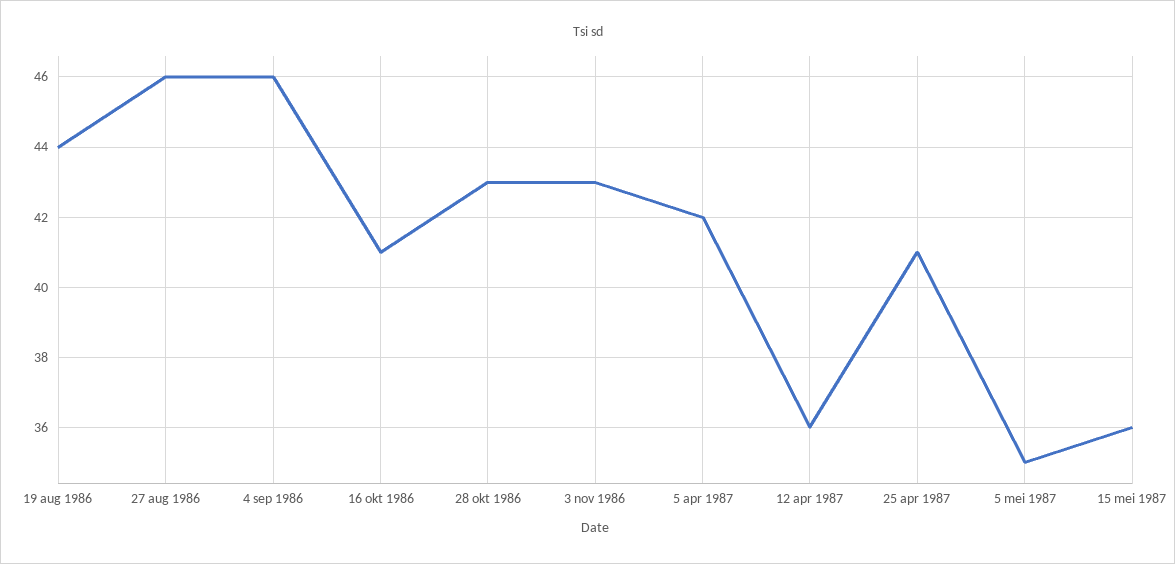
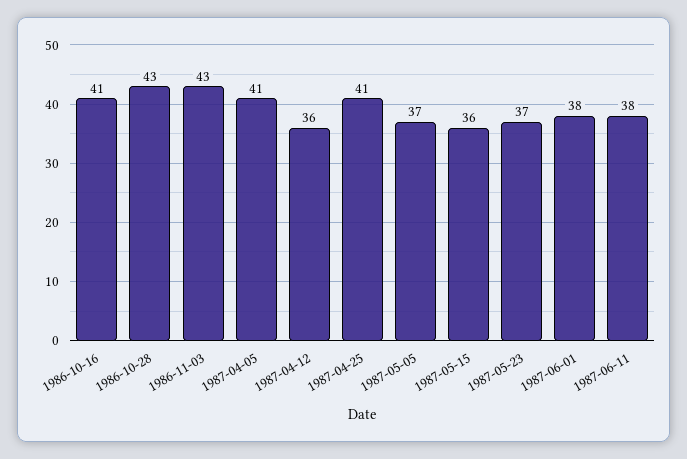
19 aug 1986: 44 -> none
27 aug 1986: 46 -> none
4 sep 1986: 46 -> none
5 apr 1987: 42 -> 41
5 mei 1987: 35 -> 37
1987-05-23: none -> 37
1987-06-01: none -> 38
1987-06-11: none -> 38

